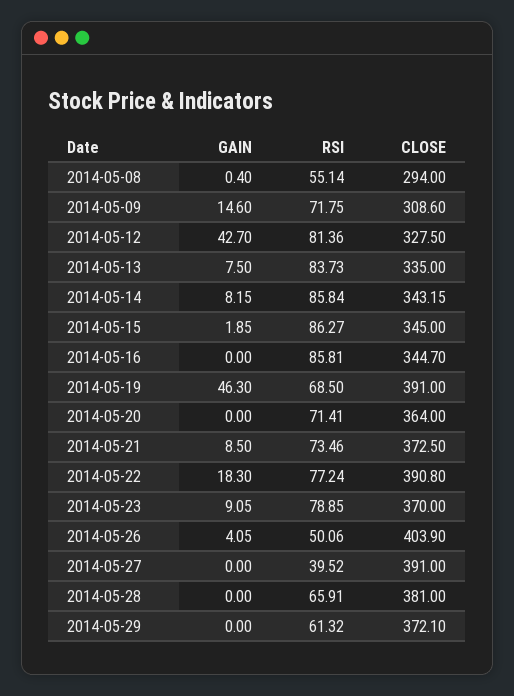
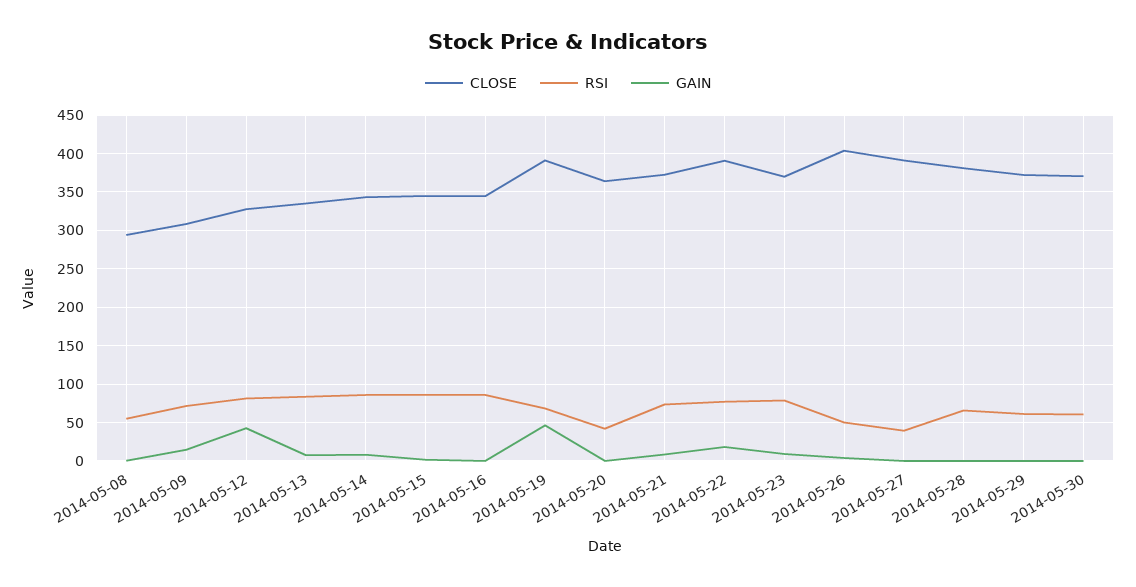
RSI, 2014-05-20: 71.41 -> 40
CLOSE, 2014-05-30: none -> 370
RSI, 2014-05-30: none -> 60
GAIN, 2014-05-30: none -> 0

